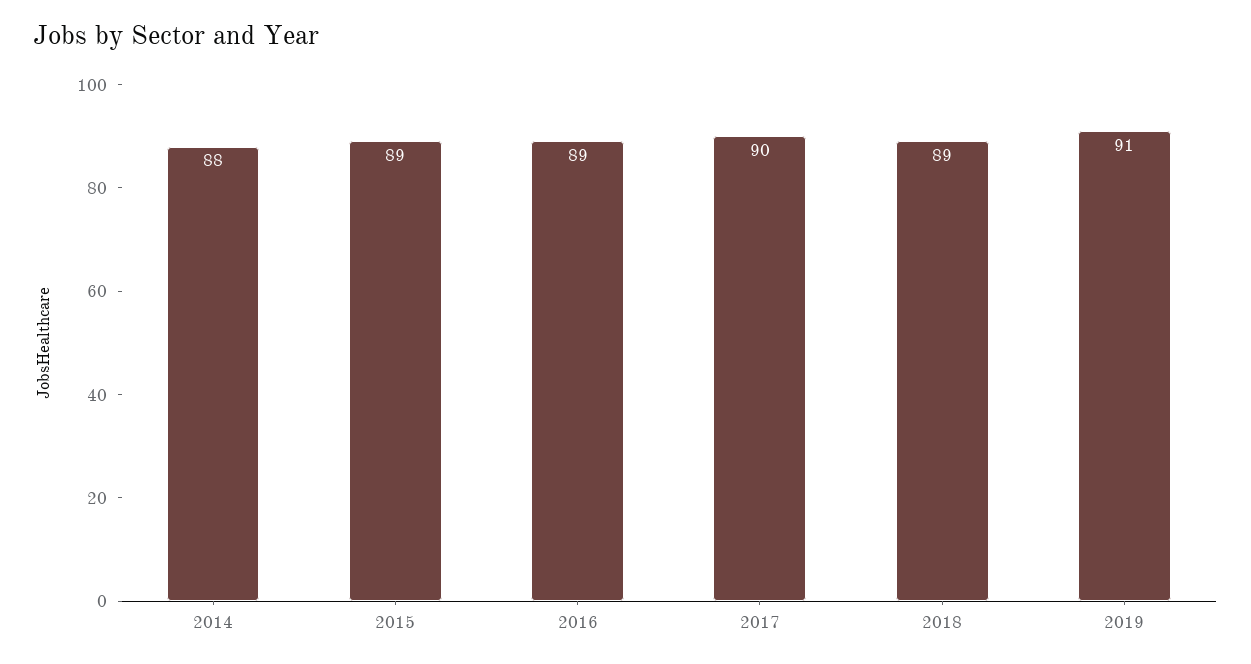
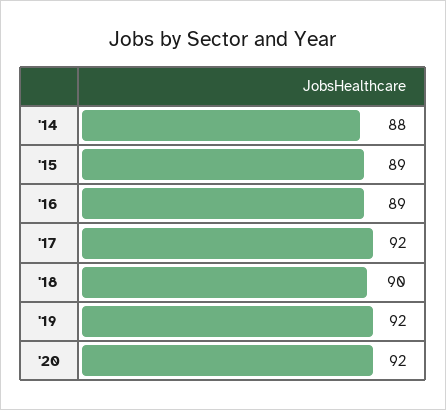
2017: 90 -> 92
2018: 89 -> 90
2019: 91 -> 92
'20: none -> 92

